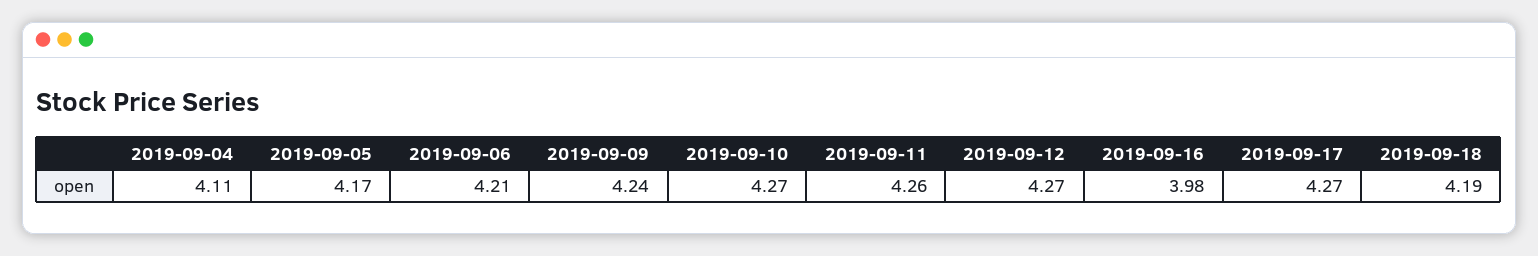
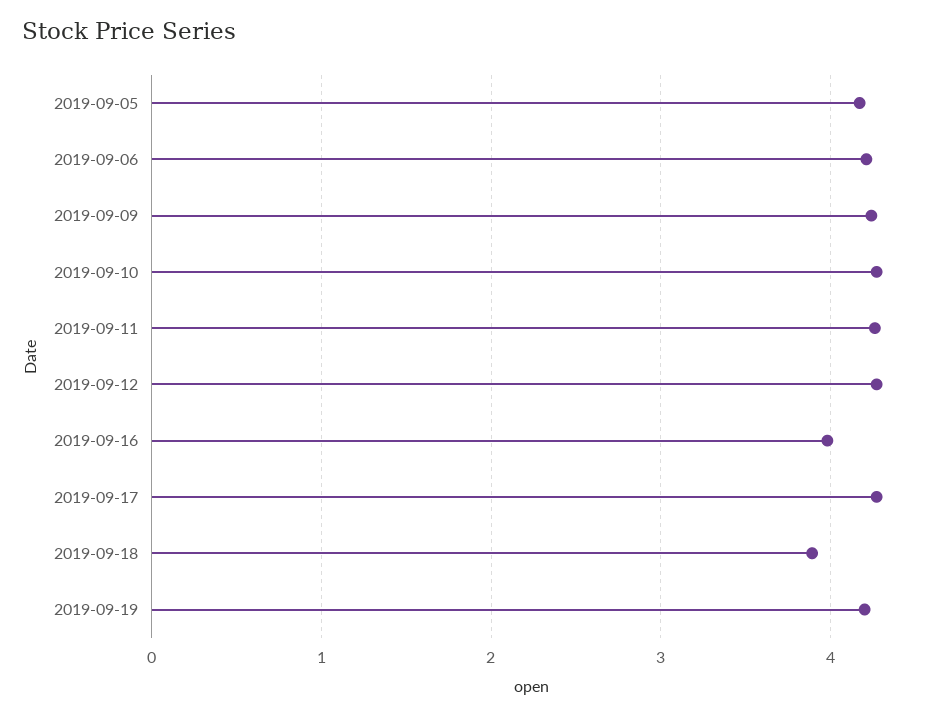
2019-09-04: 4.11 -> none
2019-09-18: 4.19 -> 3.9
2019-09-19: none -> 4.2

